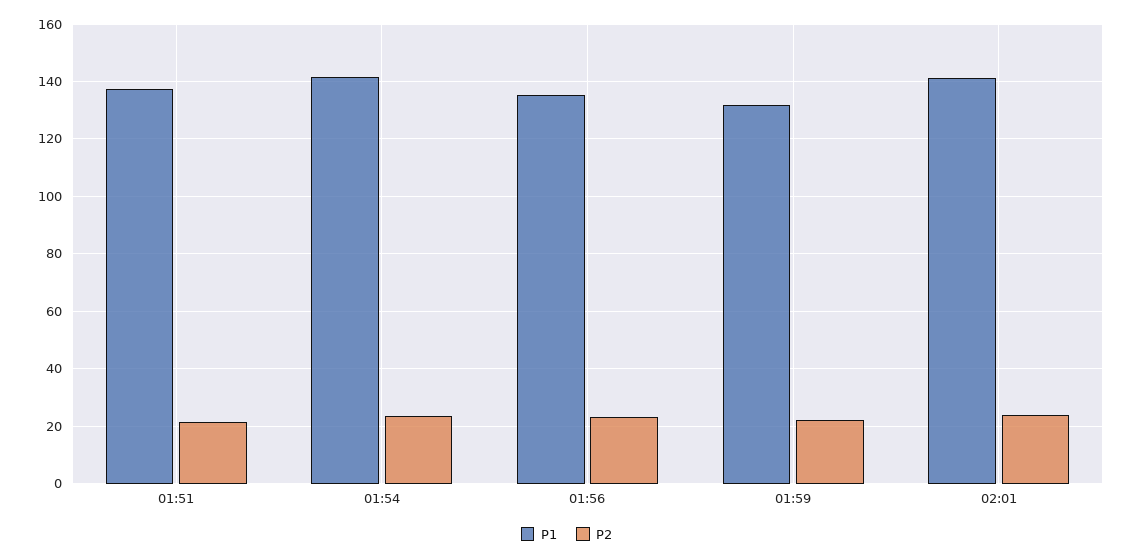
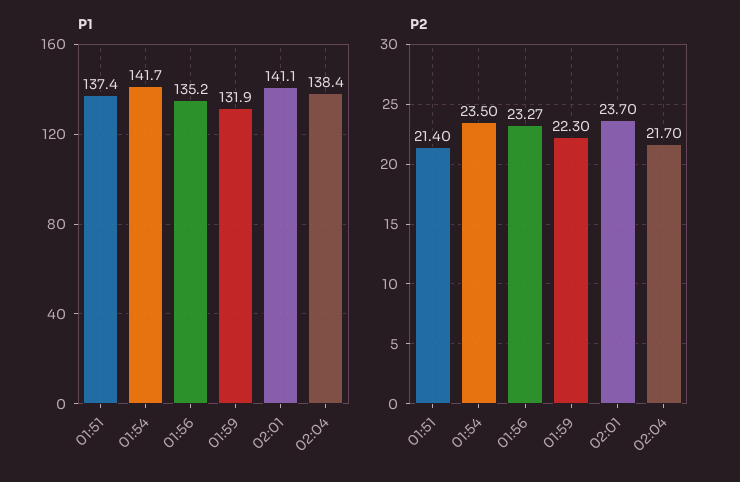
P1, 02:04: none -> 138.4
P2, 02:04: none -> 21.7

